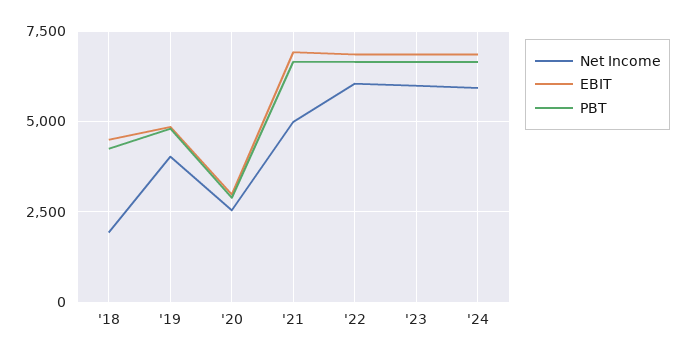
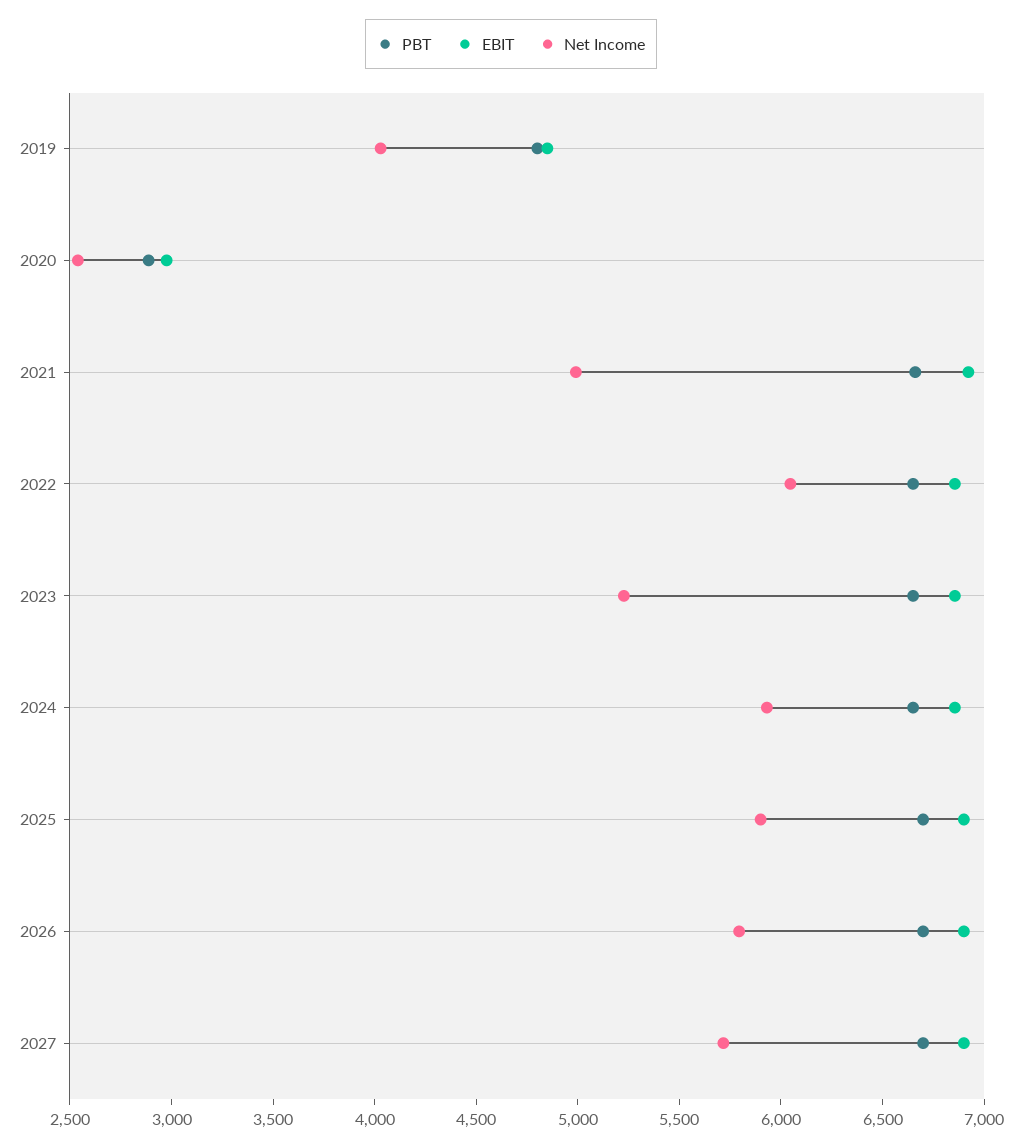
Net Income, '18: 2000 -> none
EBIT, '18: 4500 -> none
PBT, '18: 4250 -> none
Net Income, '23: 6000 -> 5200
PBT, 2025: none -> 6700
EBIT, 2025: none -> 6900
Net Income, 2025: none -> 5900
PBT, 2026: none -> 6700
EBIT, 2026: none -> 6900
Net Income, 2026: none -> 5800
PBT, 2027: none -> 6700
EBIT, 2027: none -> 6900
Net Income, 2027: none -> 5700

